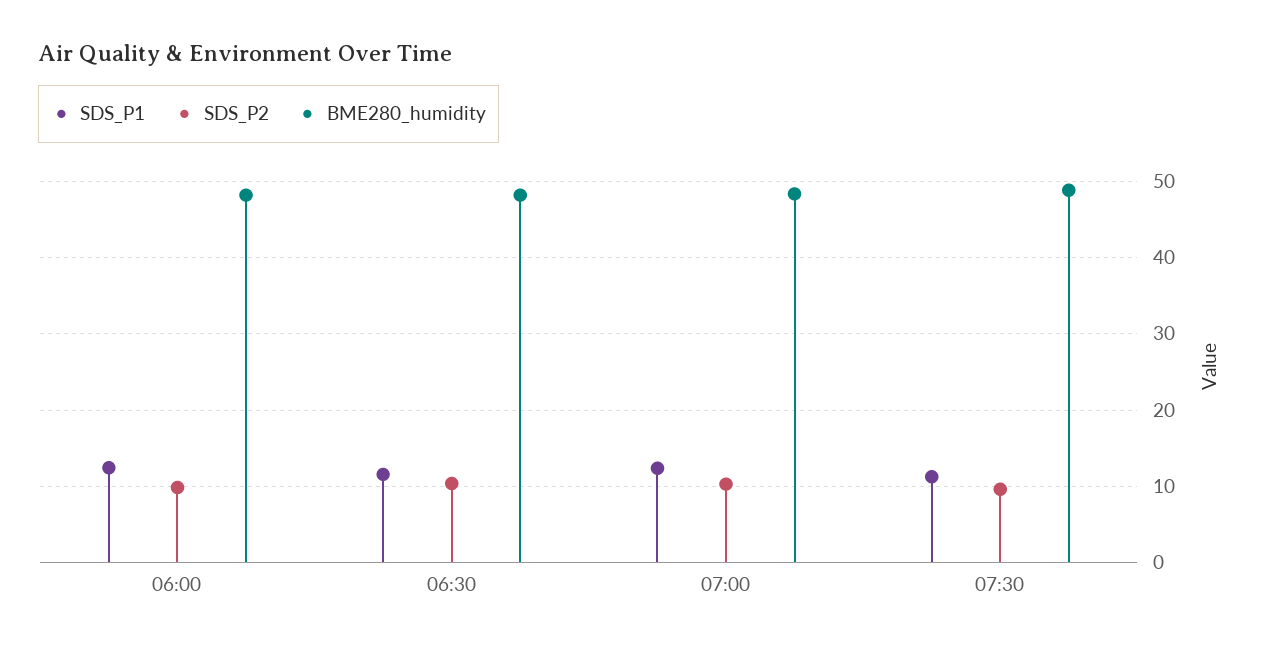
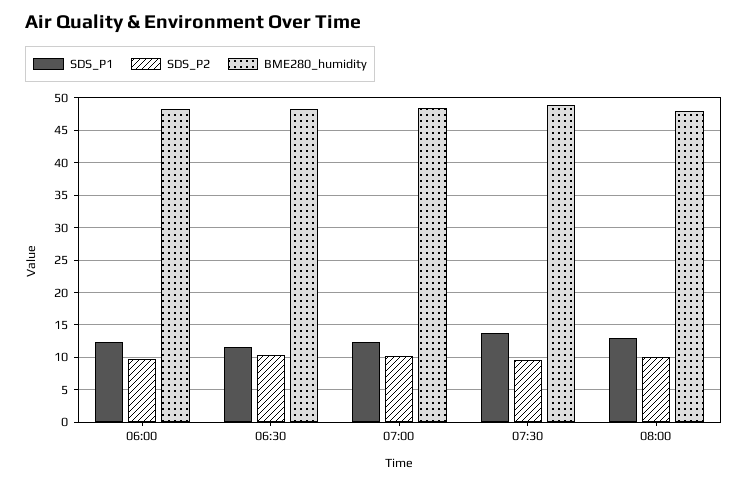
SDS_P1, 07:30: 11 -> 14
SDS_P1, 08:00: none -> 13
SDS_P2, 08:00: none -> 10
BME280_humidity, 08:00: none -> 48

